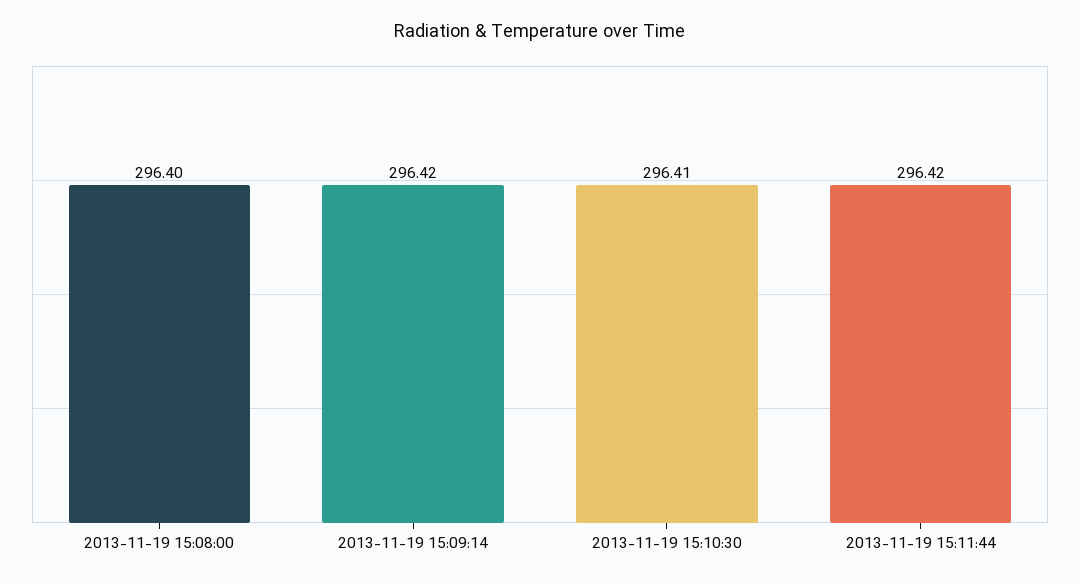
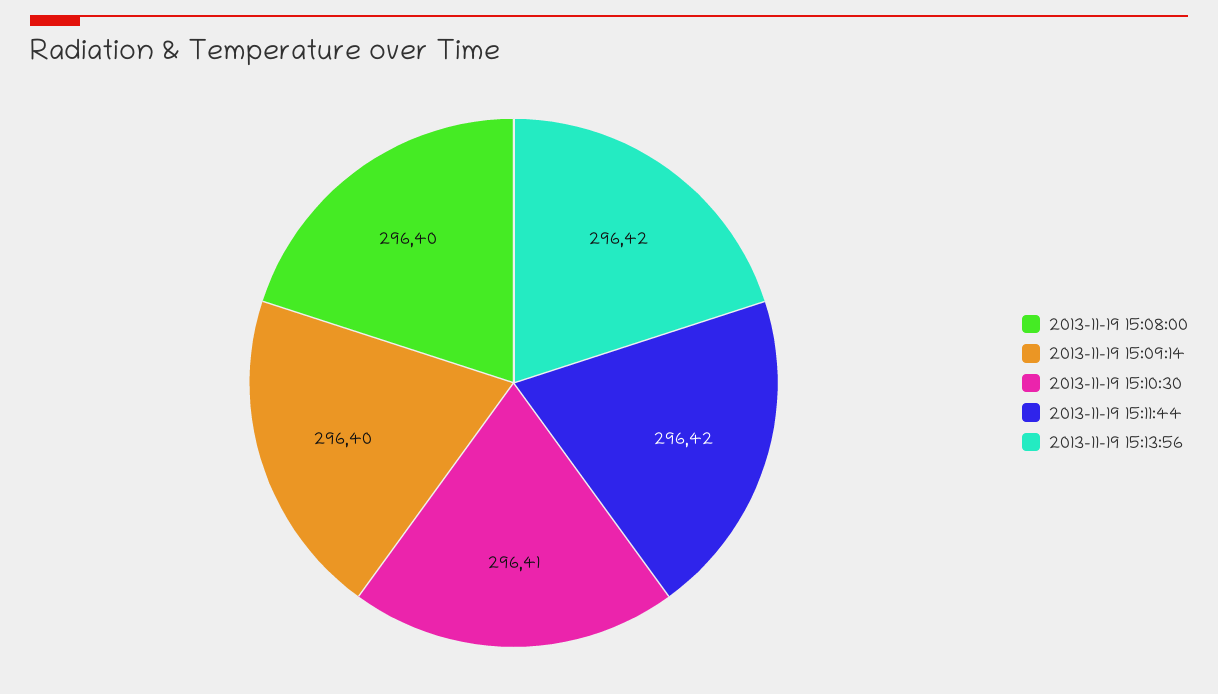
2013-11-19 15:09:14: 296.42 -> 296.4
2013-11-19 15:13:56: none -> 296.42

